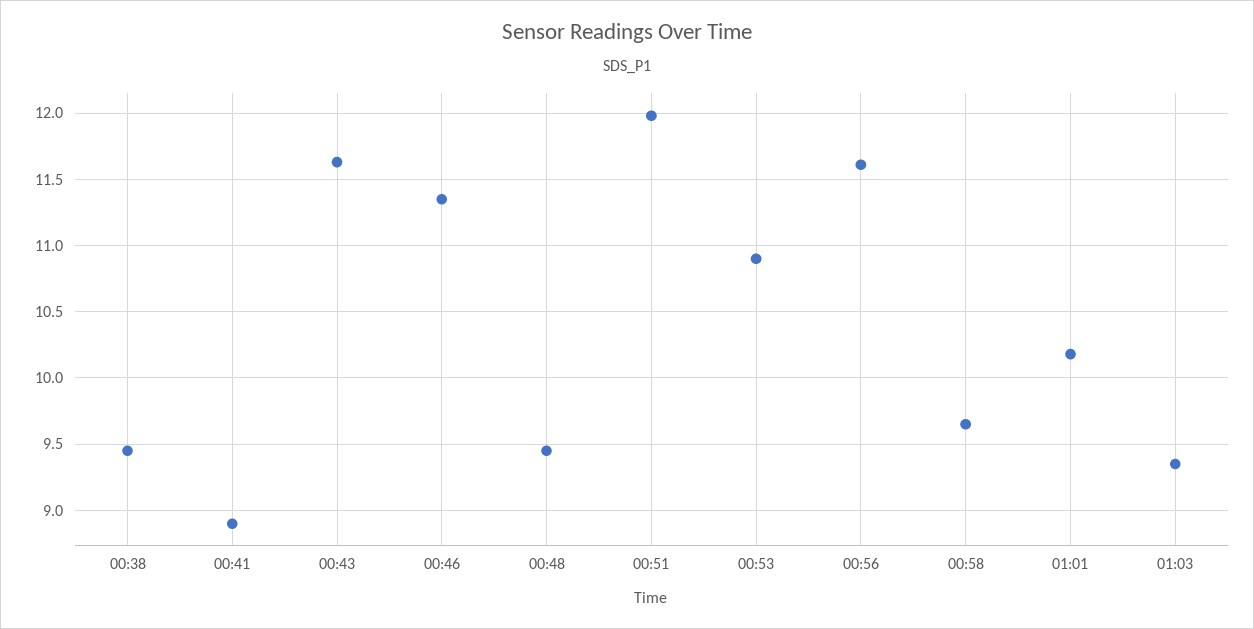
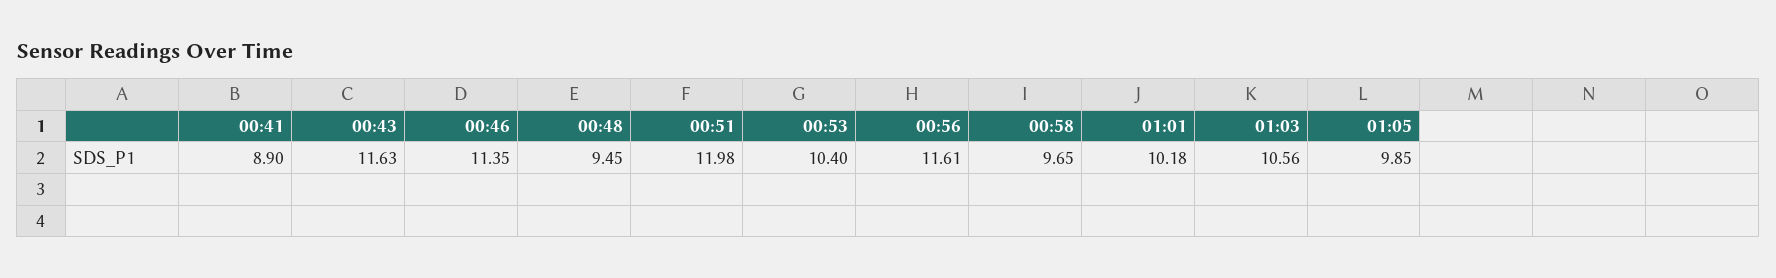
00:38: 9.45 -> none
00:53: 10.9 -> 10.4
01:03: 9.35 -> 10.56
01:05: none -> 9.85

